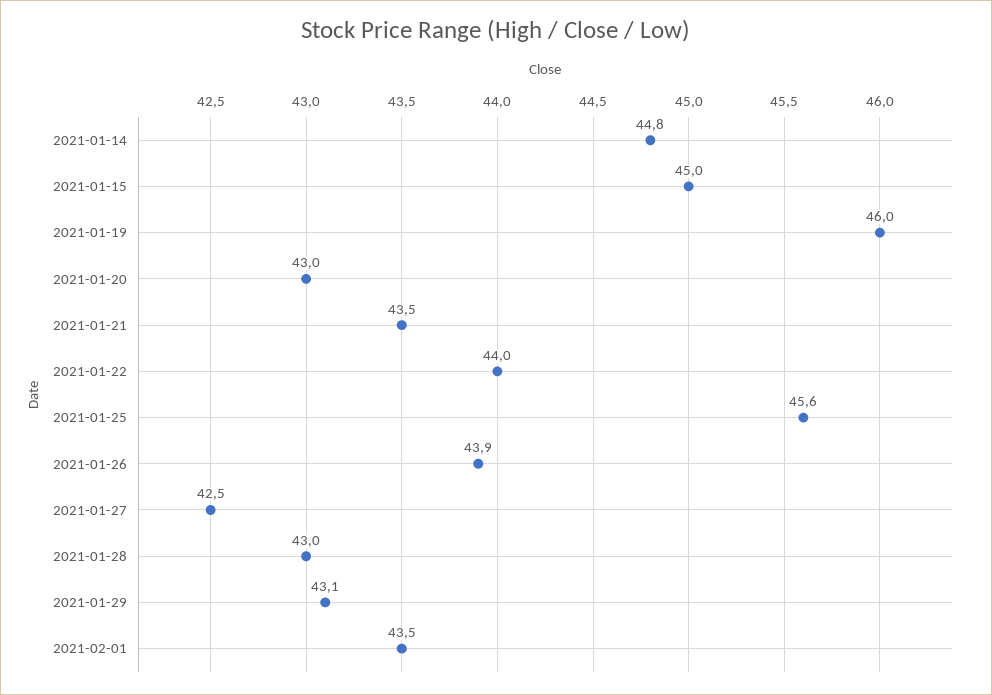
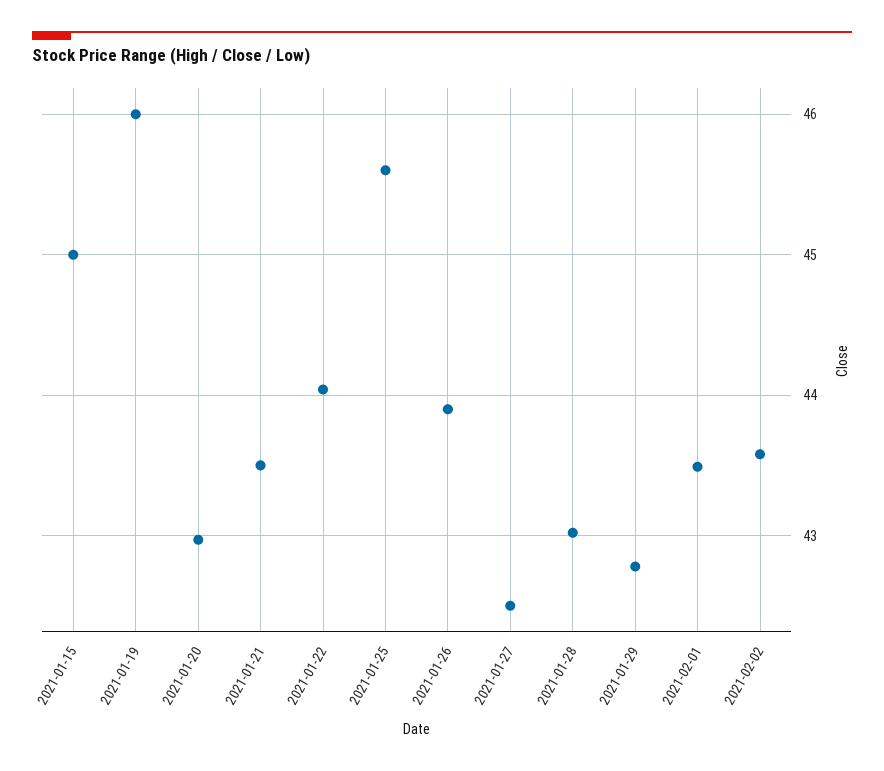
2021-01-14: 44.8 -> none
2021-01-29: 43.1 -> 42.8
2021-02-02: none -> 43.6

